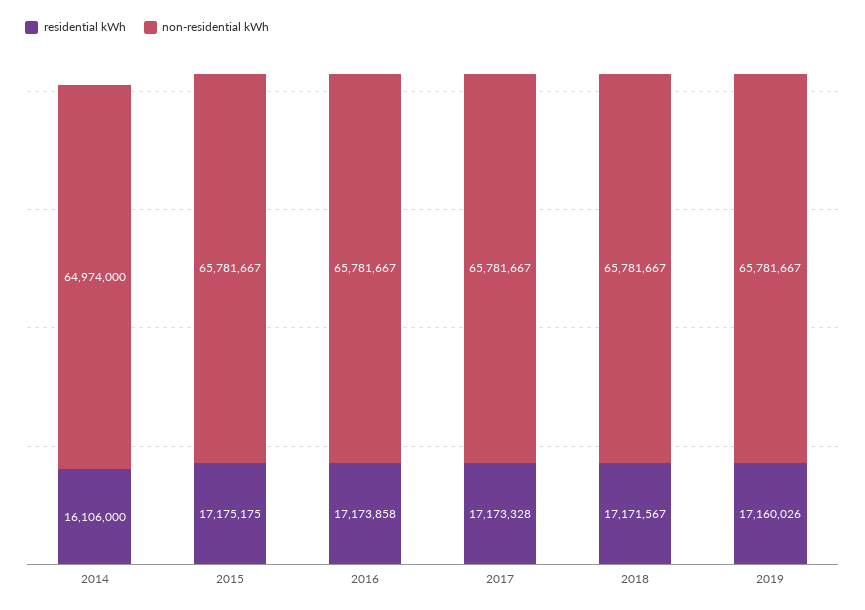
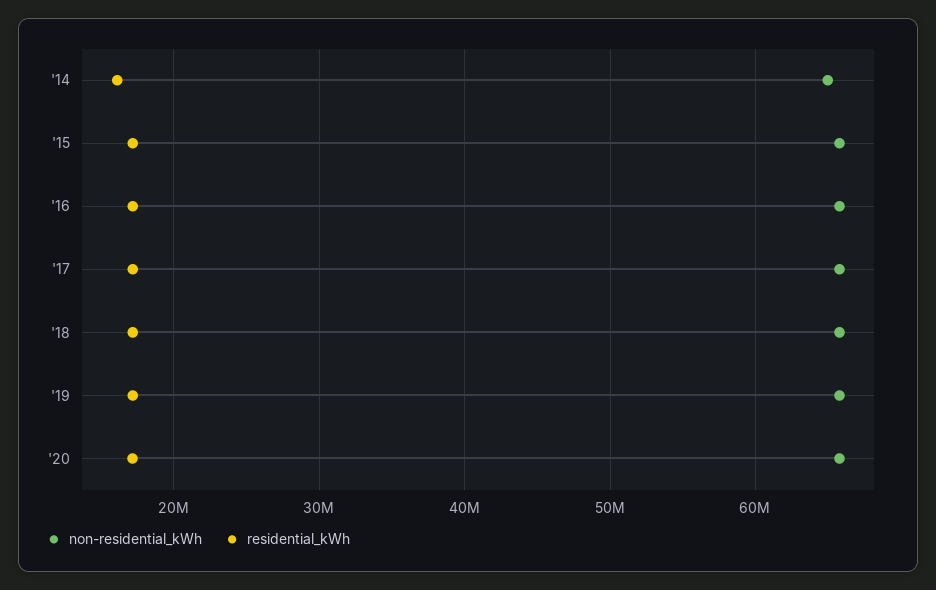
non-residential kWh, '20: none -> 66000000
residential kWh, '20: none -> 17000000

